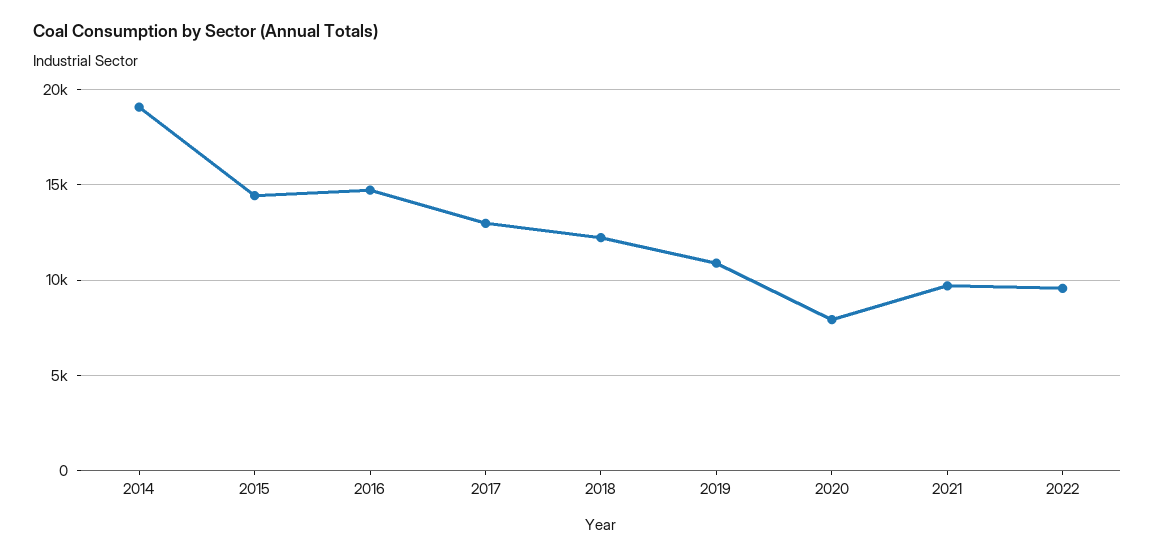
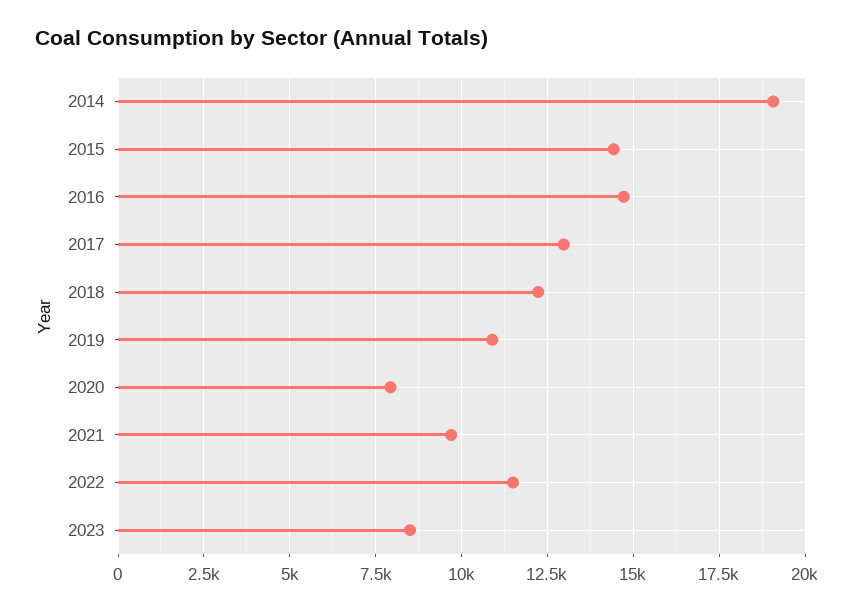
2022: 9500 -> 11500
2023: none -> 8500

